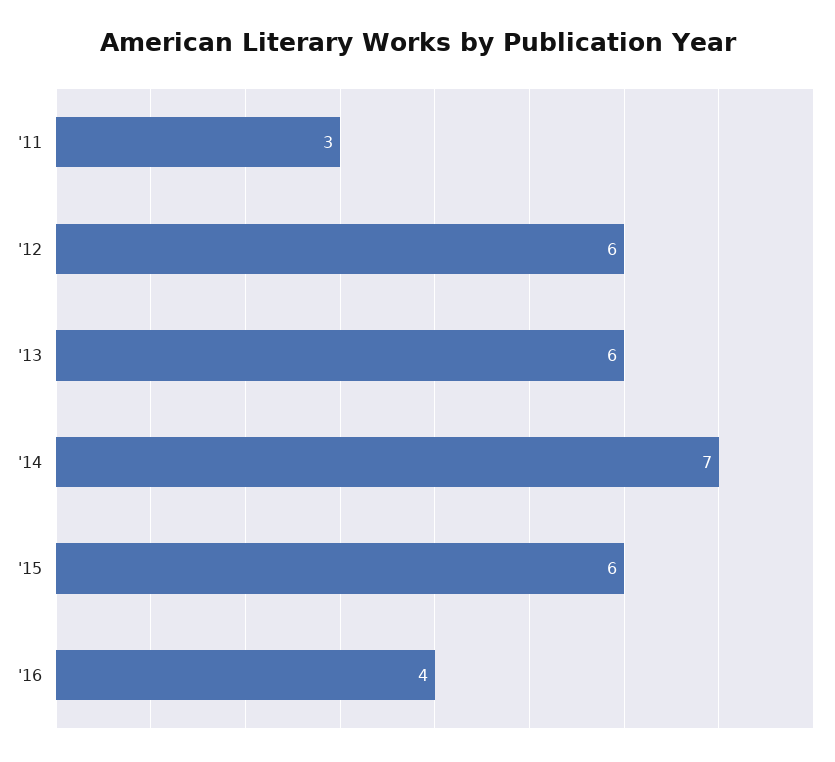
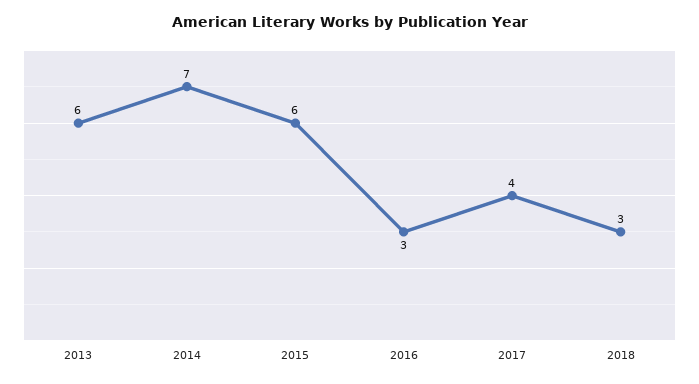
'11: 3 -> none
'12: 6 -> none
'16: 4 -> 3
2017: none -> 4
2018: none -> 3

